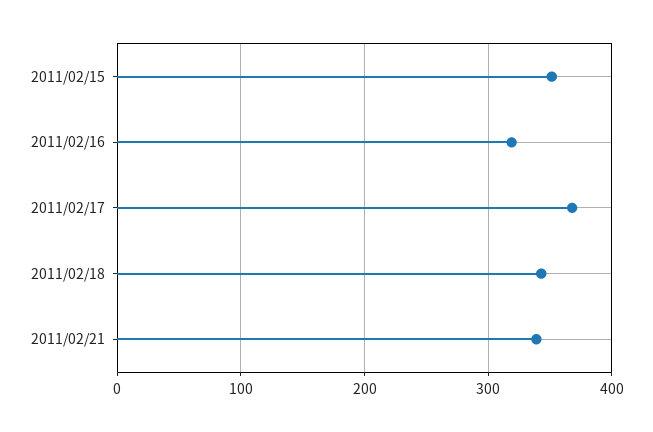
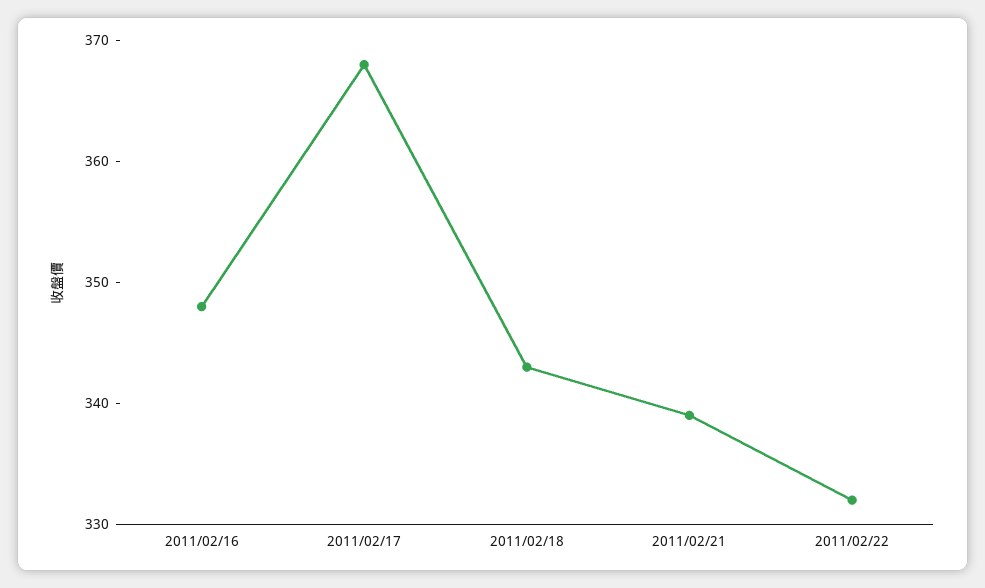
2011/02/15: 350 -> none
2011/02/16: 320 -> 348
2011/02/22: none -> 332

